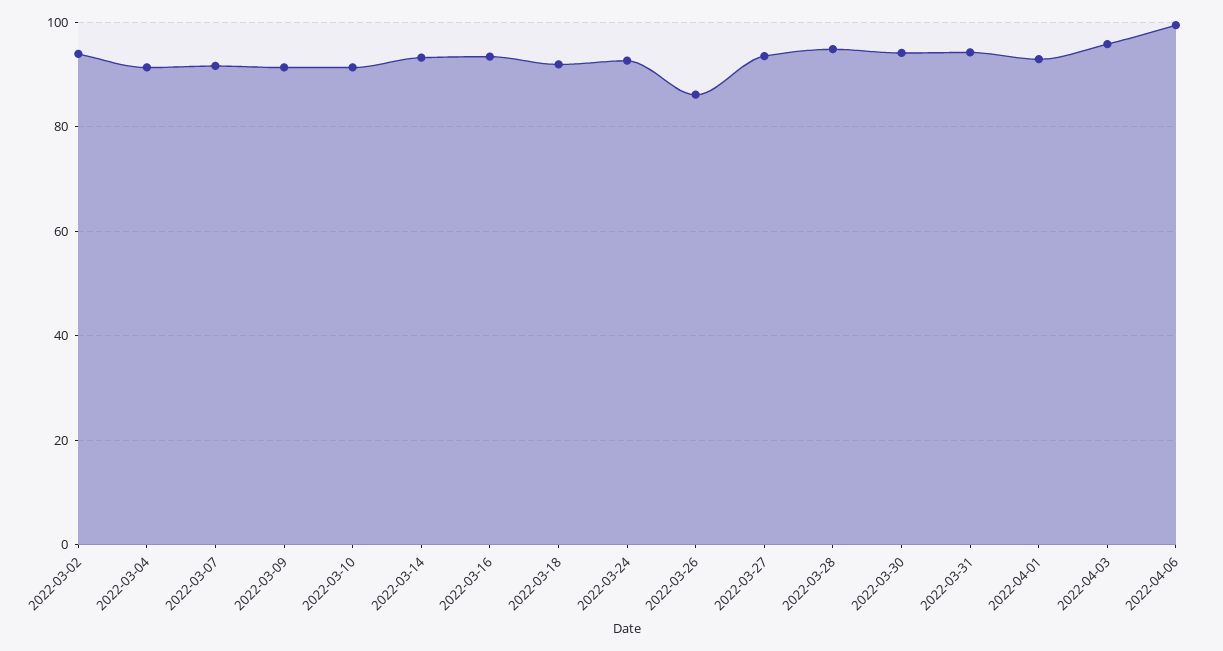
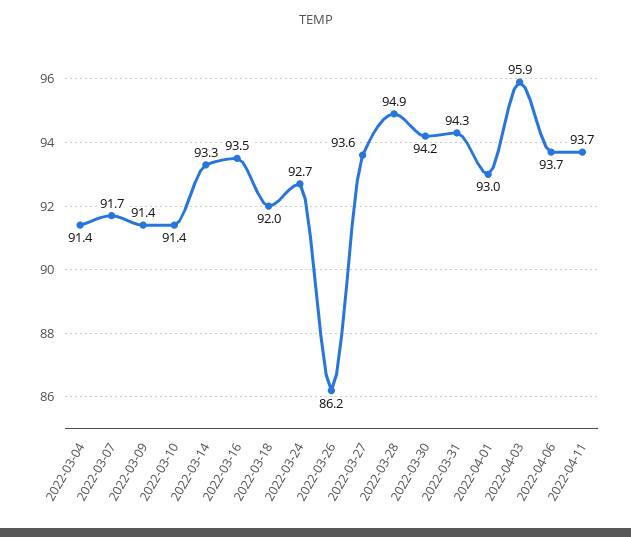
2022-03-02: 94 -> none
2022-04-06: 100 -> 93.7
2022-04-11: none -> 93.7

